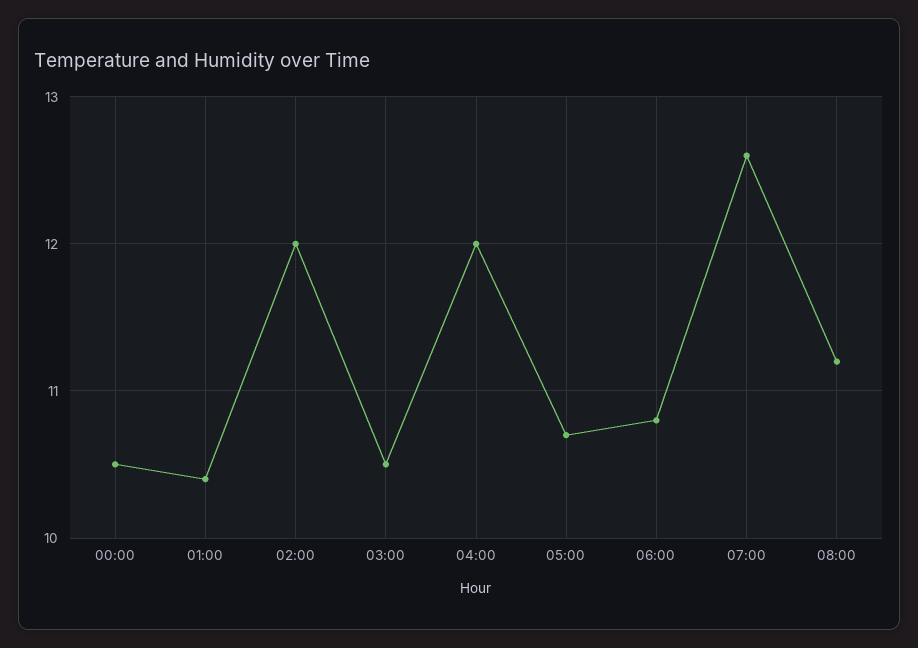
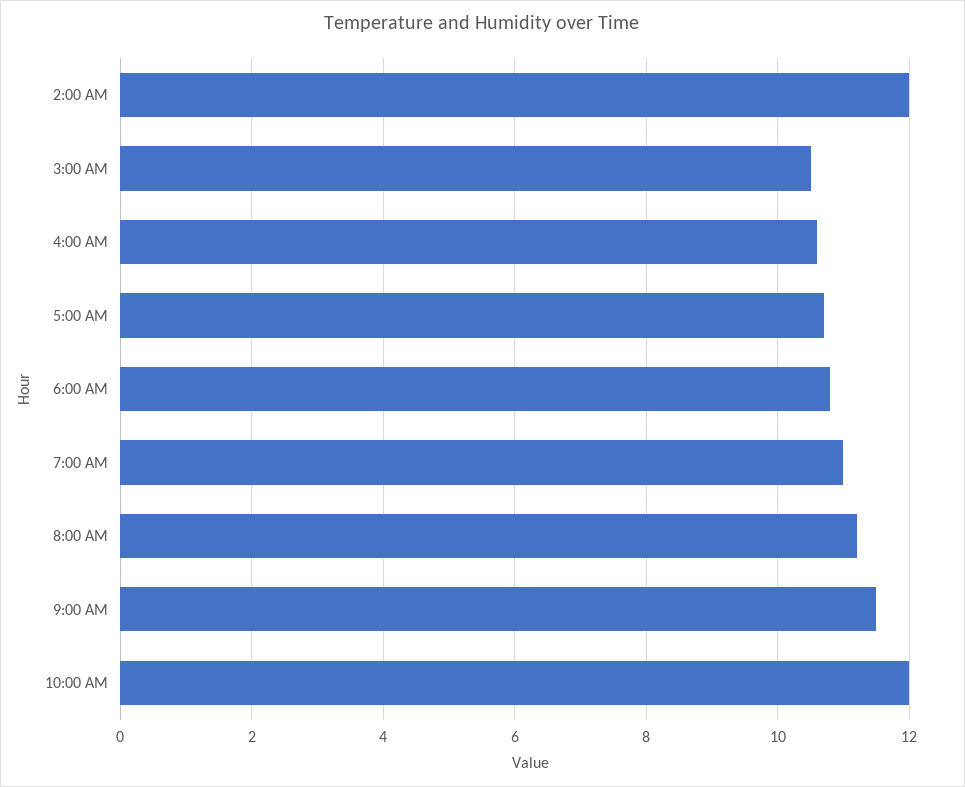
00:00: 10.5 -> none
01:00: 10.4 -> none
04:00: 12 -> 10.5
07:00: 12.6 -> 11
9:00 AM: none -> 11.5
10:00 AM: none -> 12

